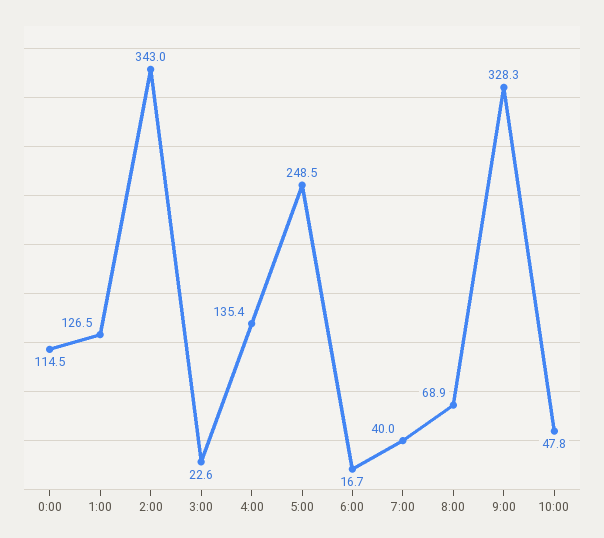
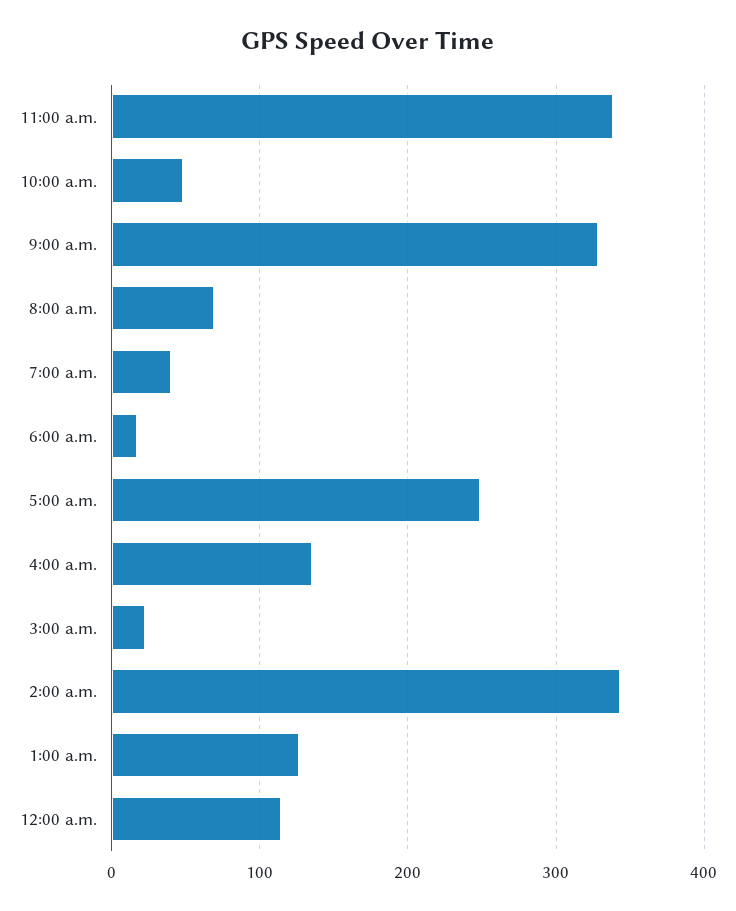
11:00 a.m.: none -> 340

